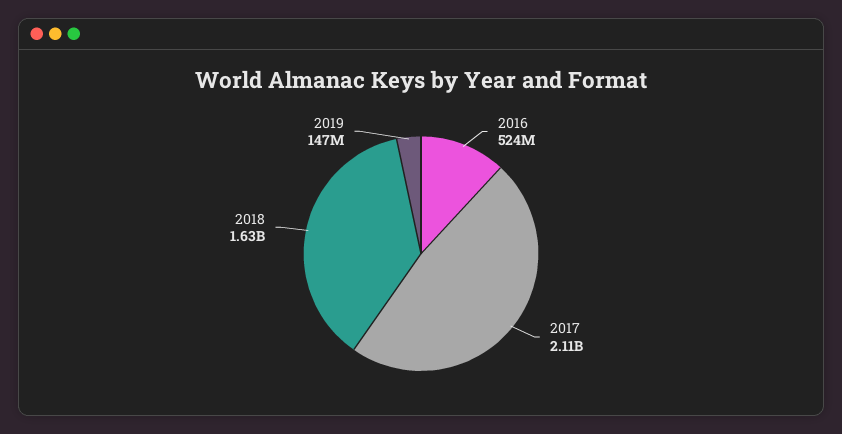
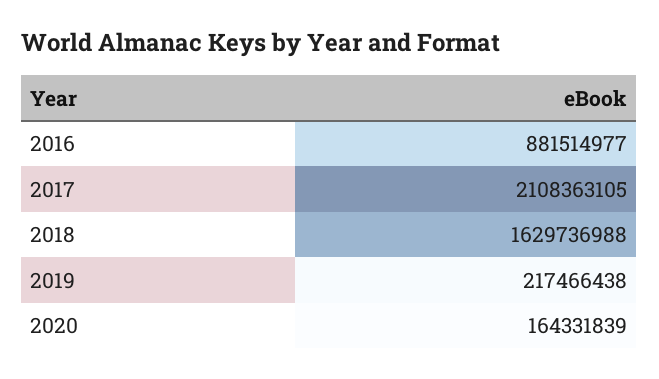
2016: 524000000 -> 881514977
2019: 147000000 -> 217466438
2020: none -> 164331839

